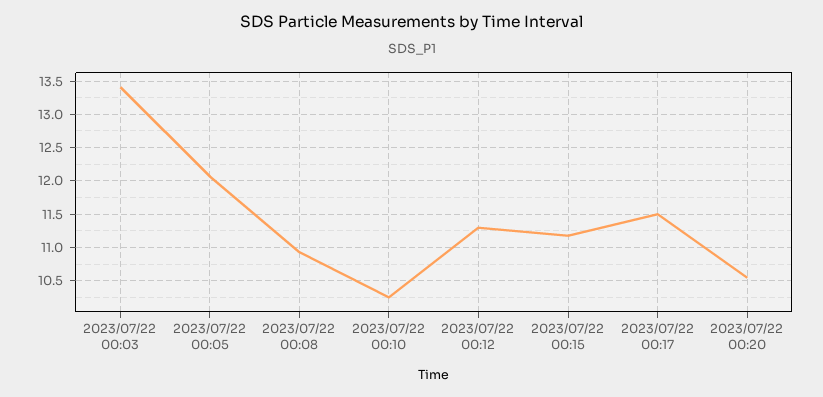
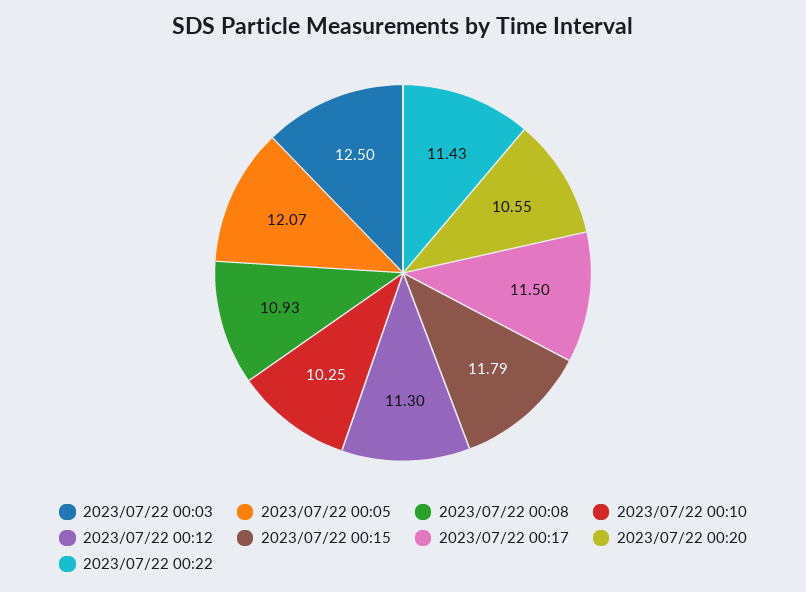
2023/07/22 00:03: 13.4 -> 12.5
2023/07/22 00:15: 11.2 -> 11.79
2023/07/22 00:22: none -> 11.43

